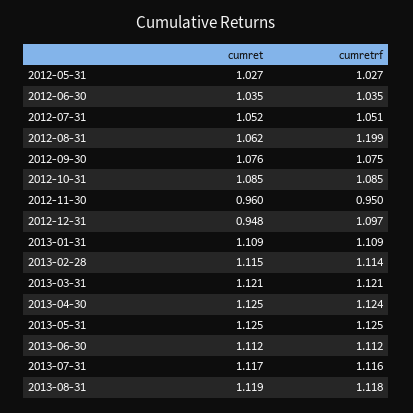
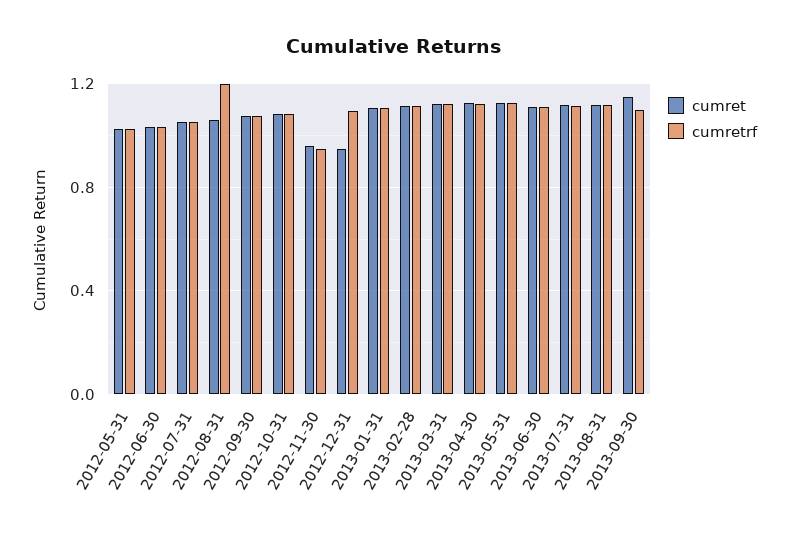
cumret, 2013-09-30: none -> 1.15
cumretrf, 2013-09-30: none -> 1.1

